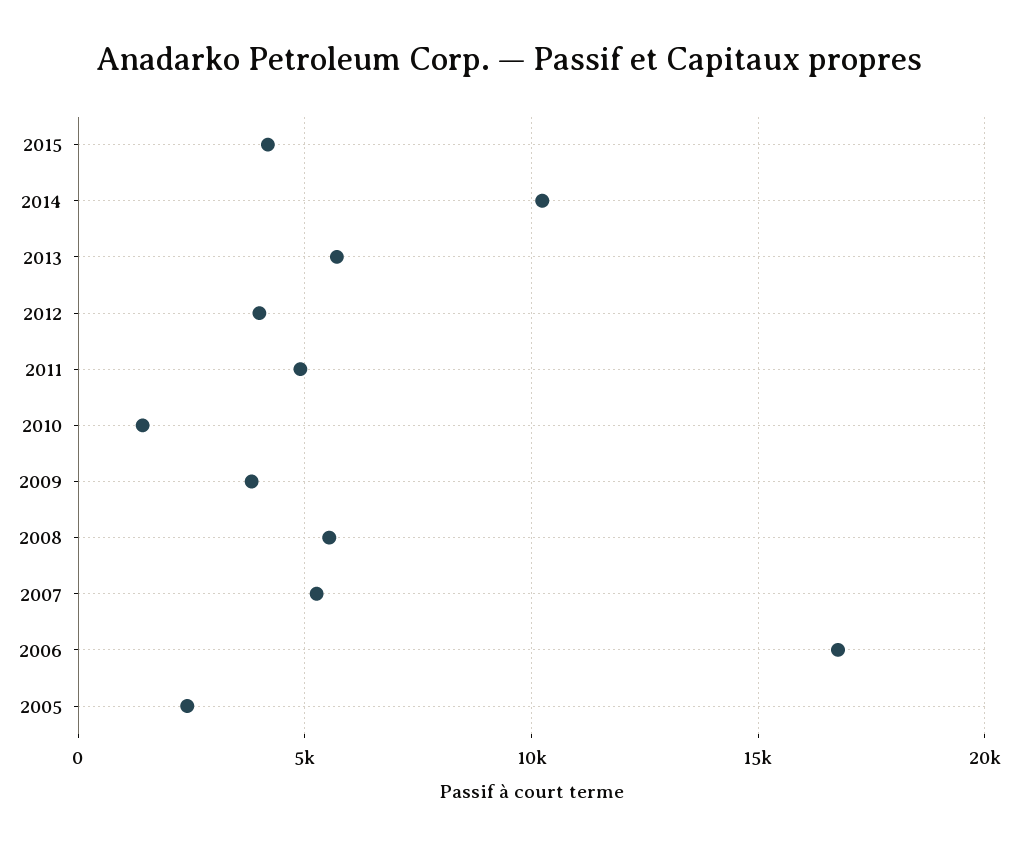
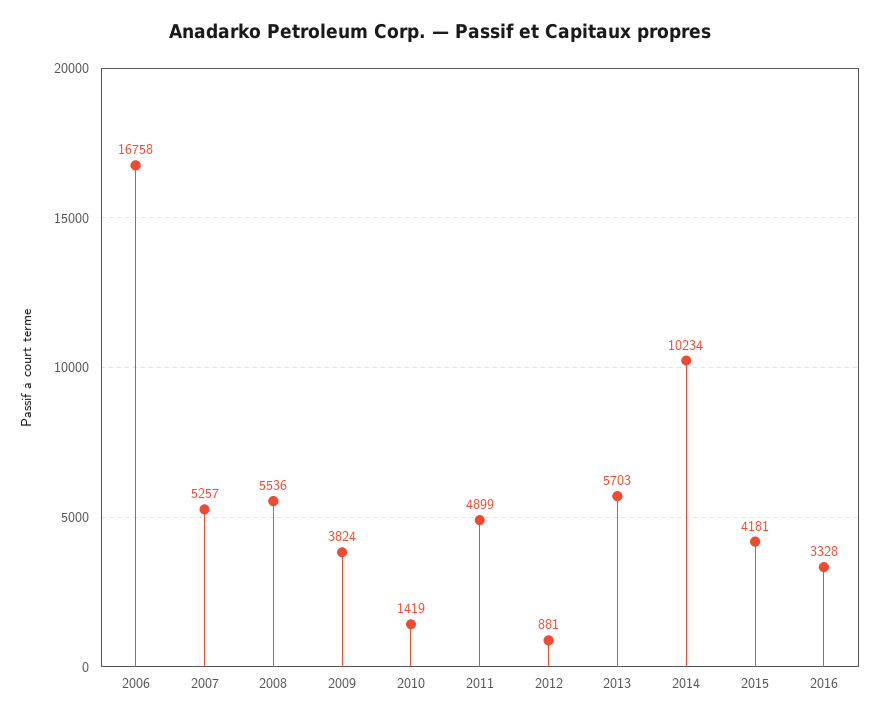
2012: 4000 -> 881
2005: 2500 -> none
2016: none -> 3328

